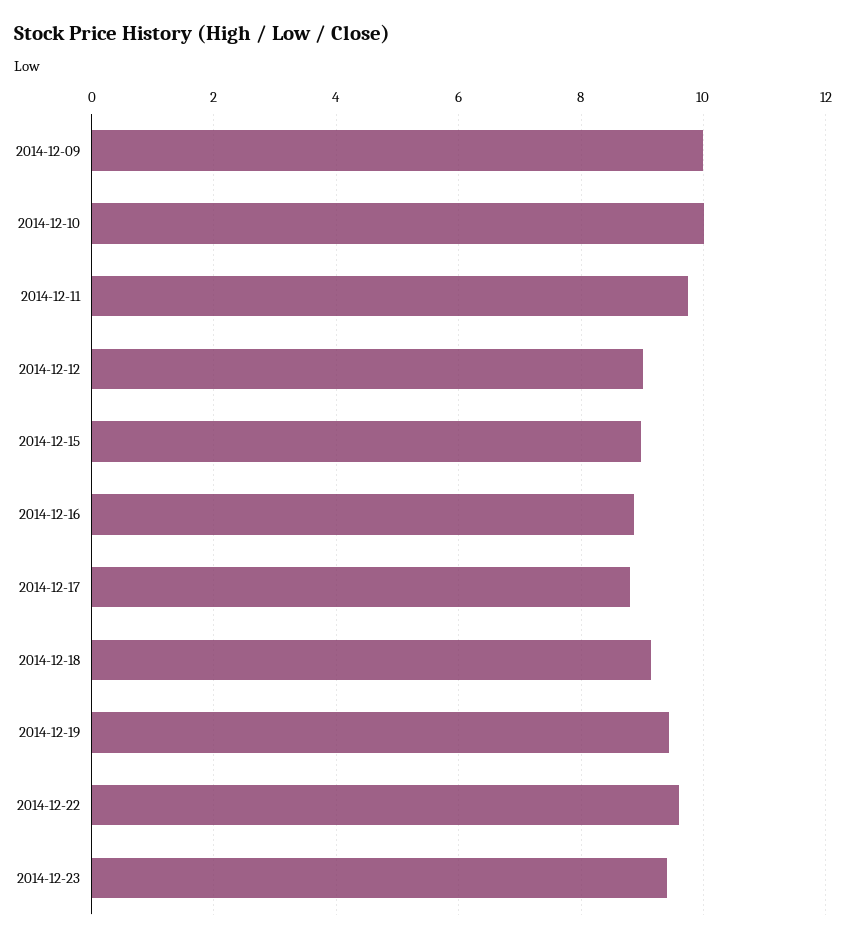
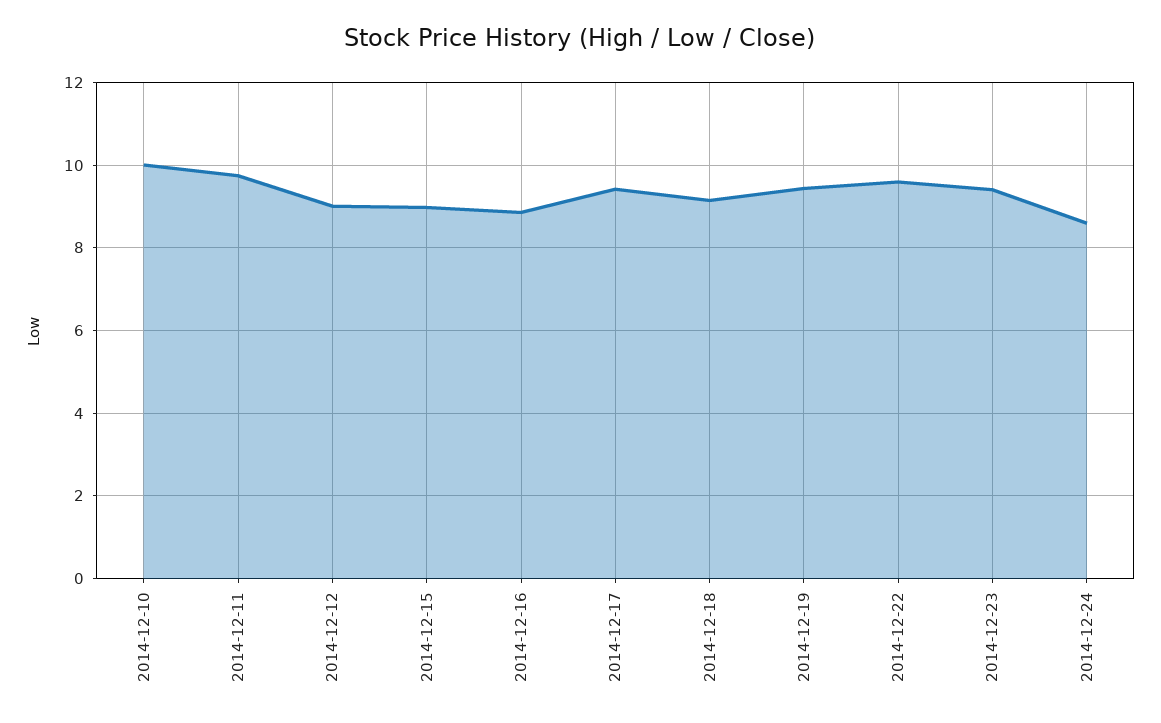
2014-12-09: 10 -> none
2014-12-17: 8.8 -> 9.4
2014-12-24: none -> 8.6

